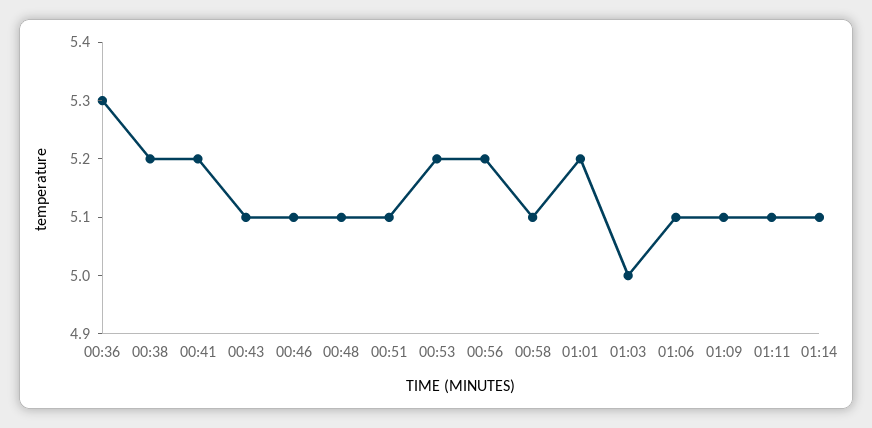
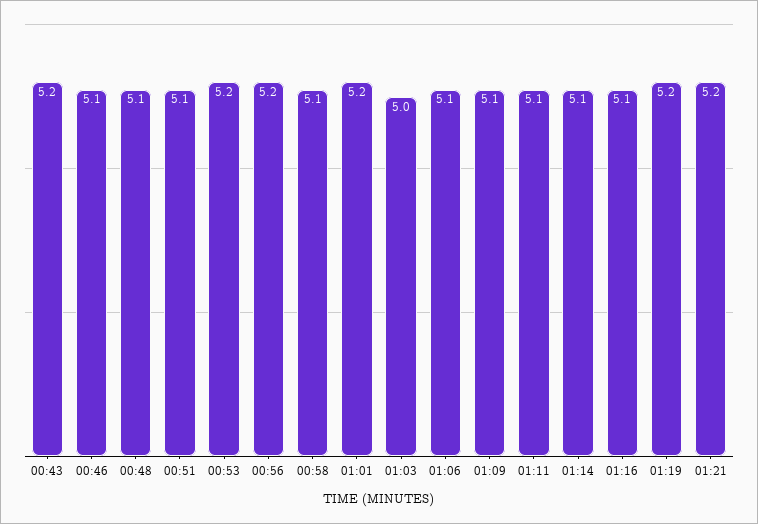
00:36: 5.3 -> none
00:38: 5.2 -> none
00:41: 5.2 -> none
00:43: 5.1 -> 5.2
01:16: none -> 5.1
01:19: none -> 5.2
01:21: none -> 5.2

